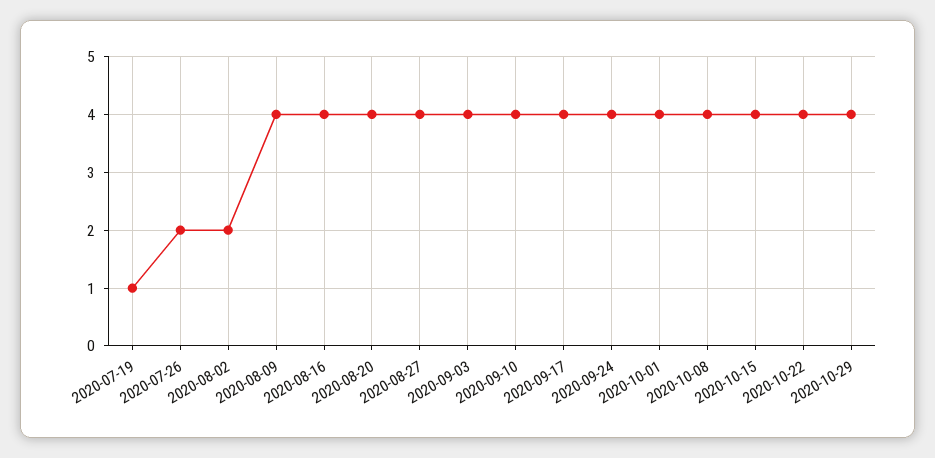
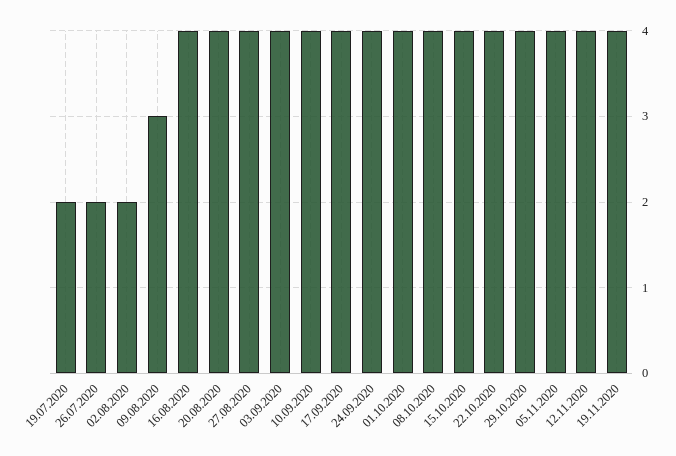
2020-07-19: 1 -> 2
2020-08-09: 4 -> 3
05.11.2020: none -> 4
12.11.2020: none -> 4
19.11.2020: none -> 4

